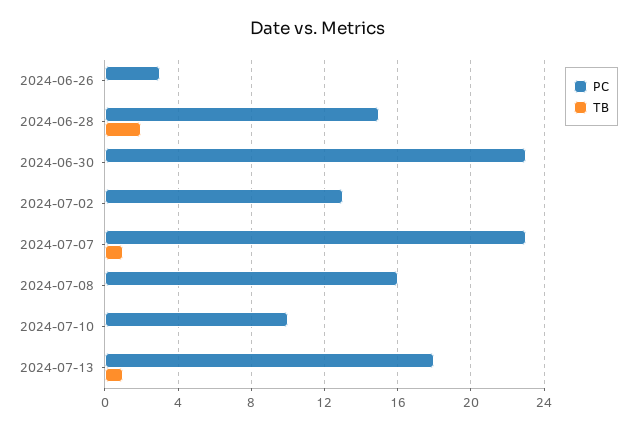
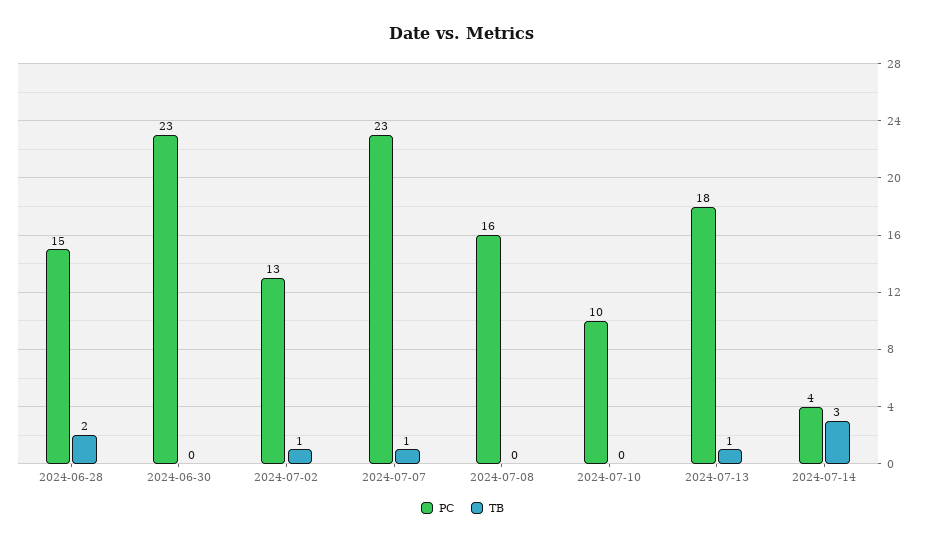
PC, 2024-06-26: 3 -> none
TB, 2024-06-26: 0 -> none
TB, 2024-07-02: 0 -> 1
PC, 2024-07-14: none -> 4
TB, 2024-07-14: none -> 3

